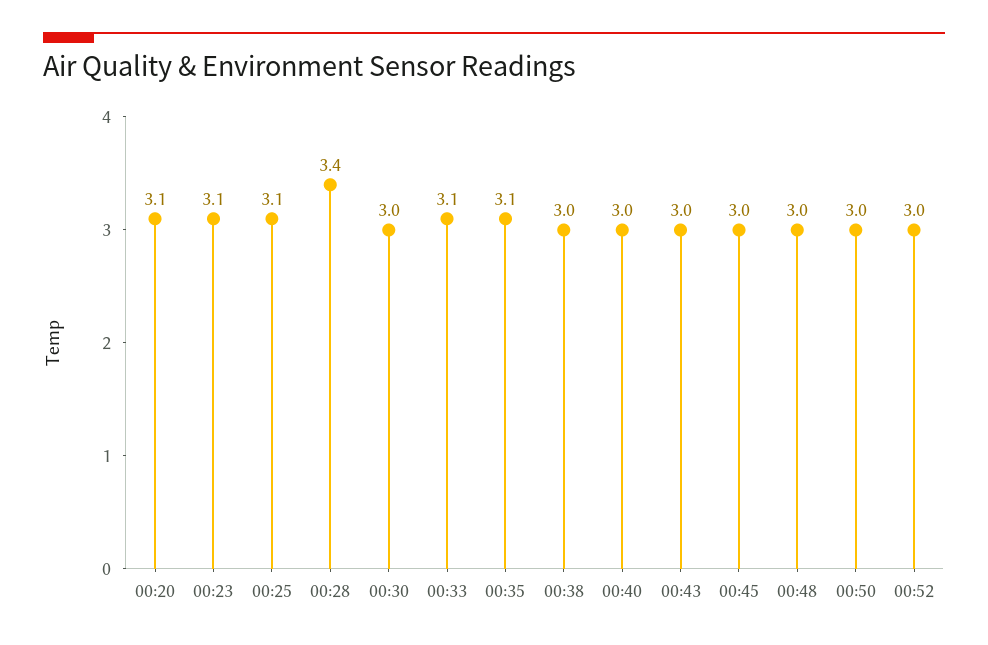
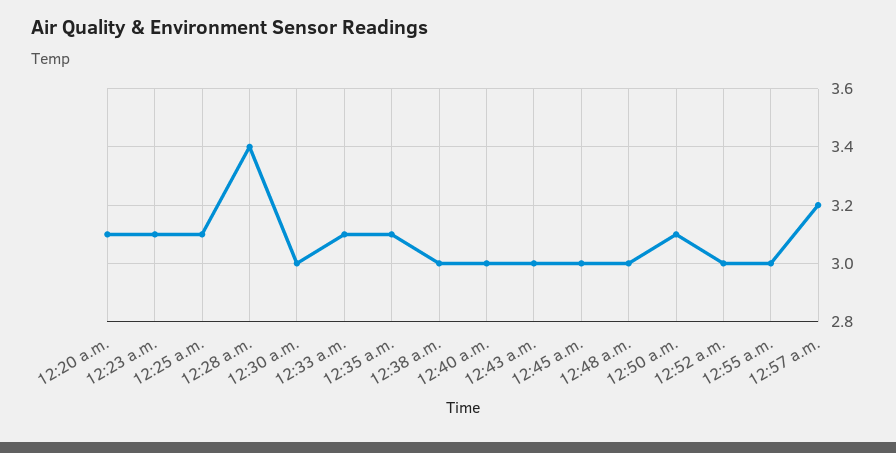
00:50: 3 -> 3.1
12:55 a.m.: none -> 3
12:57 a.m.: none -> 3.2

